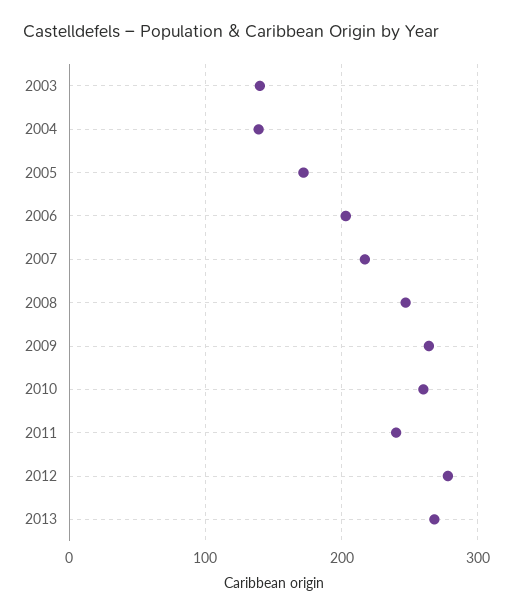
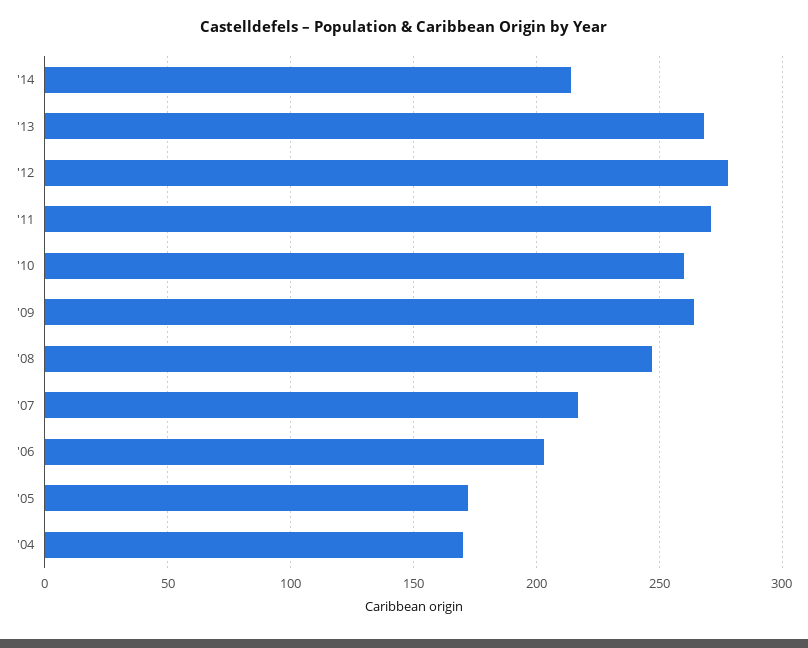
2003: 140 -> none
2004: 140 -> 170
2011: 240 -> 270
'14: none -> 215

